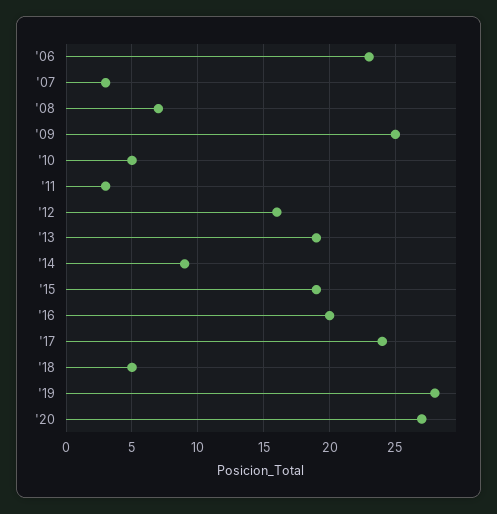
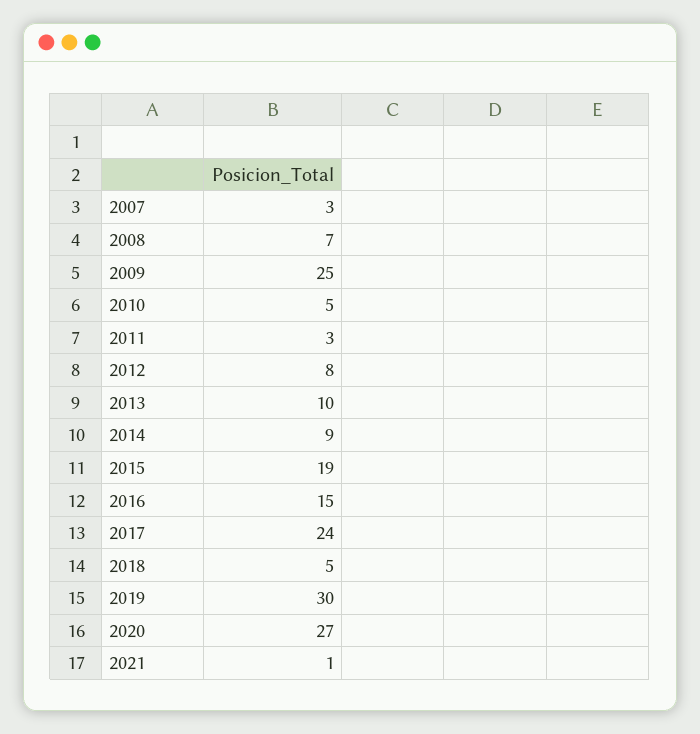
'06: 23 -> none
'12: 16 -> 8
'13: 19 -> 10
'16: 20 -> 15
'19: 28 -> 30
2021: none -> 1

